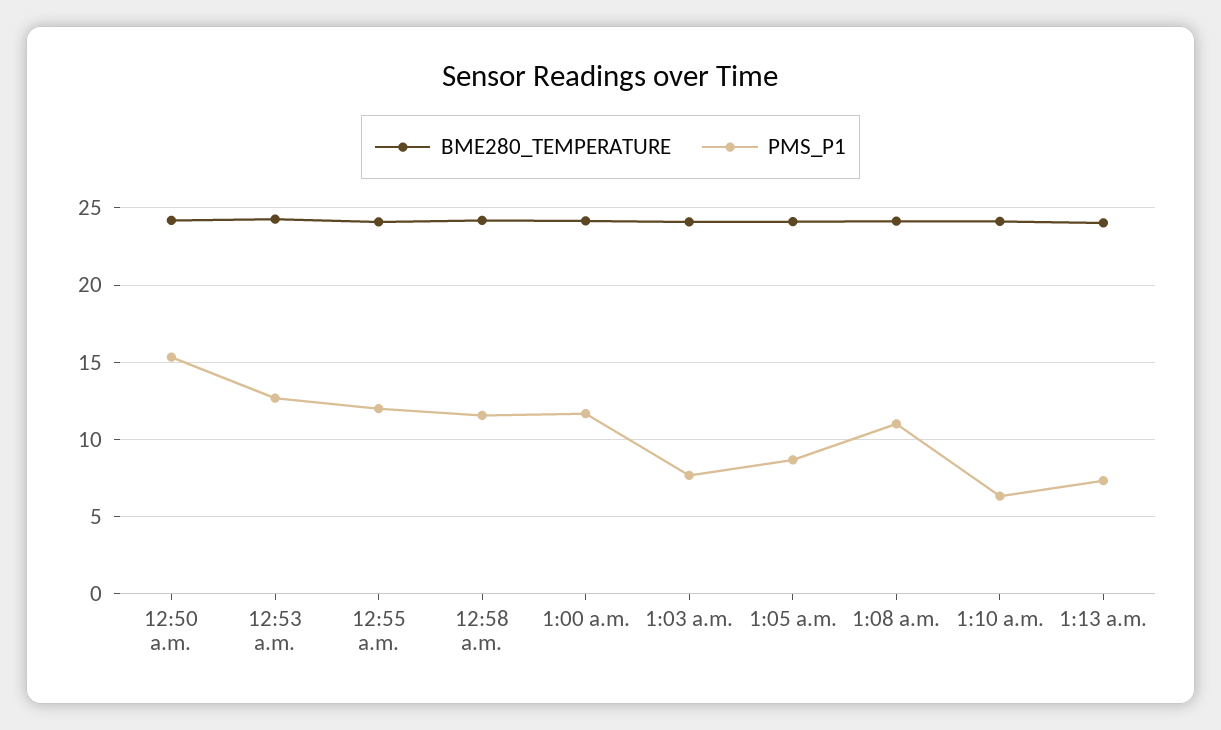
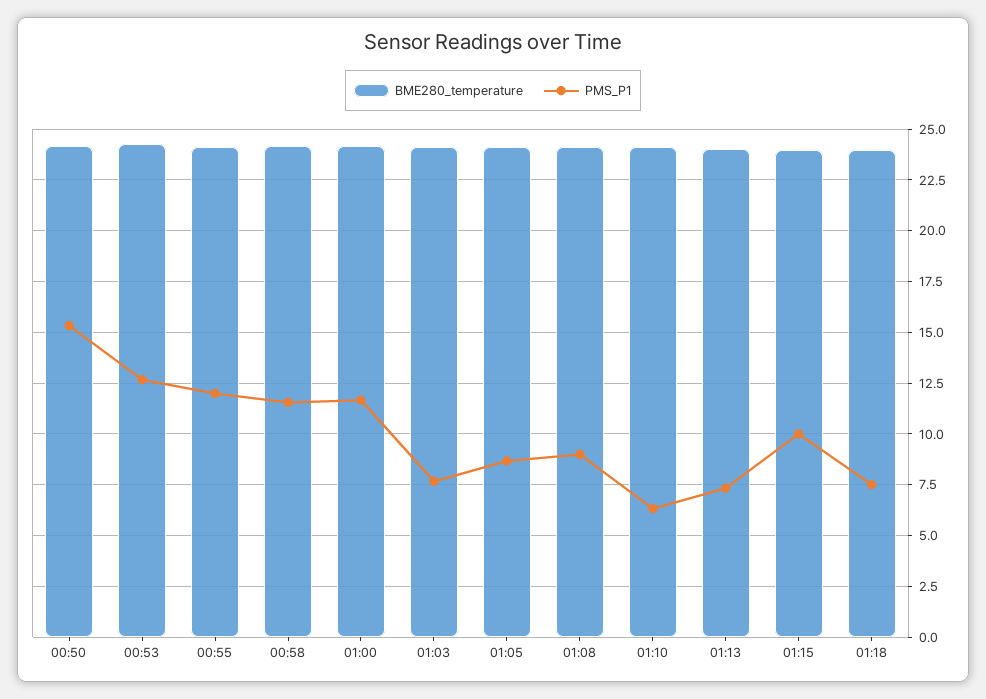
PMS_P1, 1:08 a.m.: 11 -> 9
BME280_TEMPERATURE, 01:15: none -> 24
PMS_P1, 01:15: none -> 10
BME280_TEMPERATURE, 01:18: none -> 24
PMS_P1, 01:18: none -> 7.5

